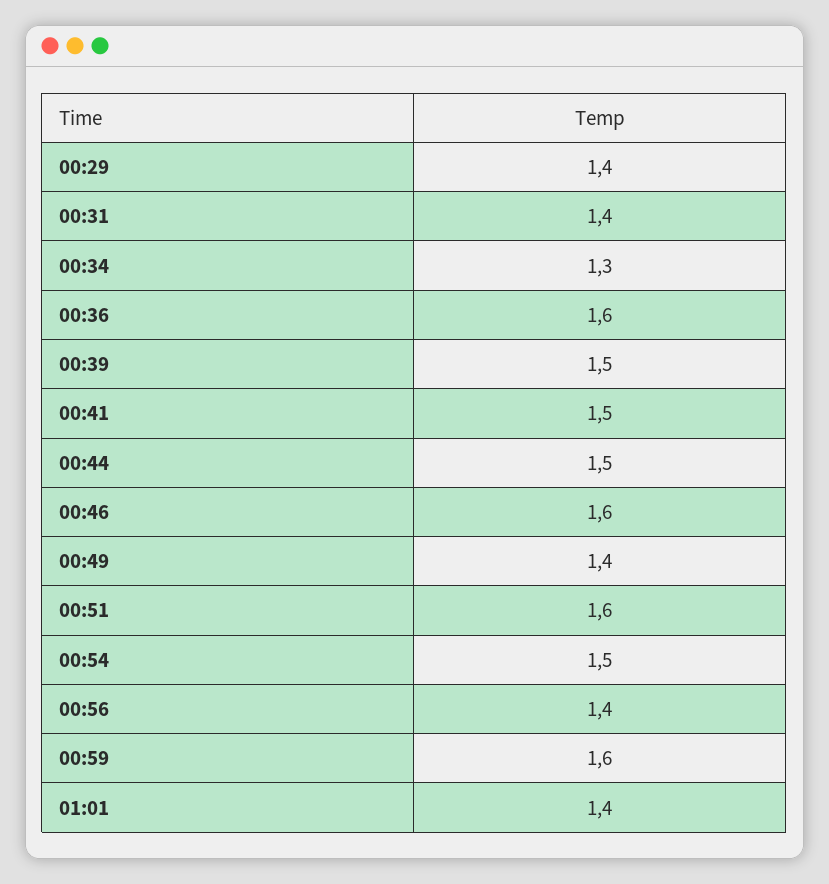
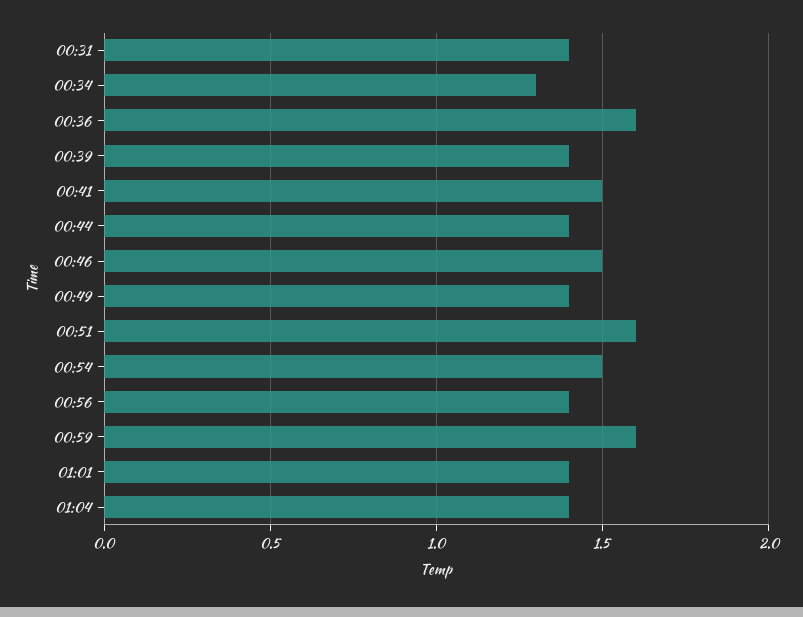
00:29: 1.4 -> none
00:39: 1.5 -> 1.4
00:44: 1.5 -> 1.4
00:46: 1.6 -> 1.5
01:04: none -> 1.4

